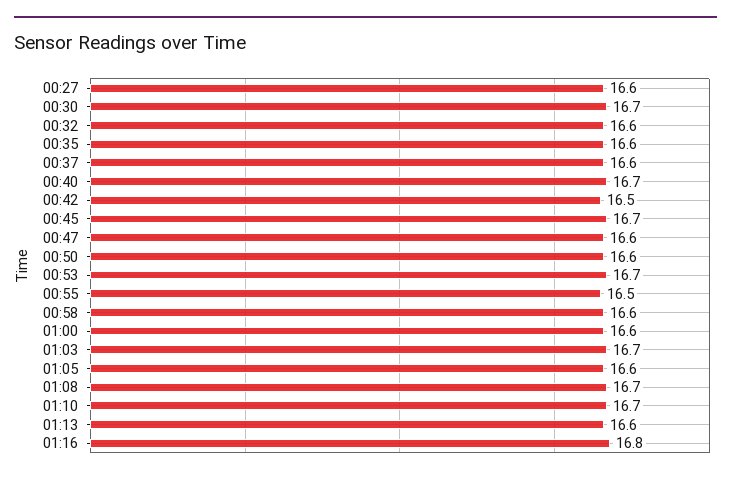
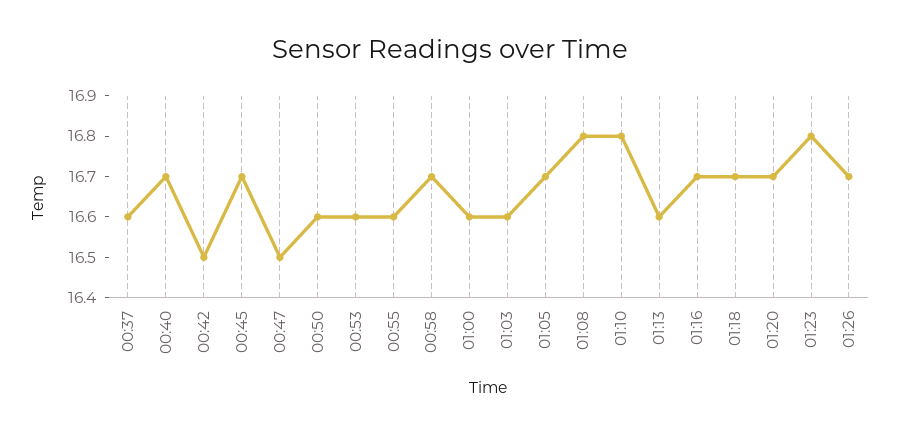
00:27: 16.6 -> none
00:30: 16.7 -> none
00:32: 16.6 -> none
00:35: 16.6 -> none
00:47: 16.6 -> 16.5
00:53: 16.7 -> 16.6
00:55: 16.5 -> 16.6
00:58: 16.6 -> 16.7
01:03: 16.7 -> 16.6
01:05: 16.6 -> 16.7
01:08: 16.7 -> 16.8
01:10: 16.7 -> 16.8
01:16: 16.8 -> 16.7
01:18: none -> 16.7
01:20: none -> 16.7
01:23: none -> 16.8
01:26: none -> 16.7

